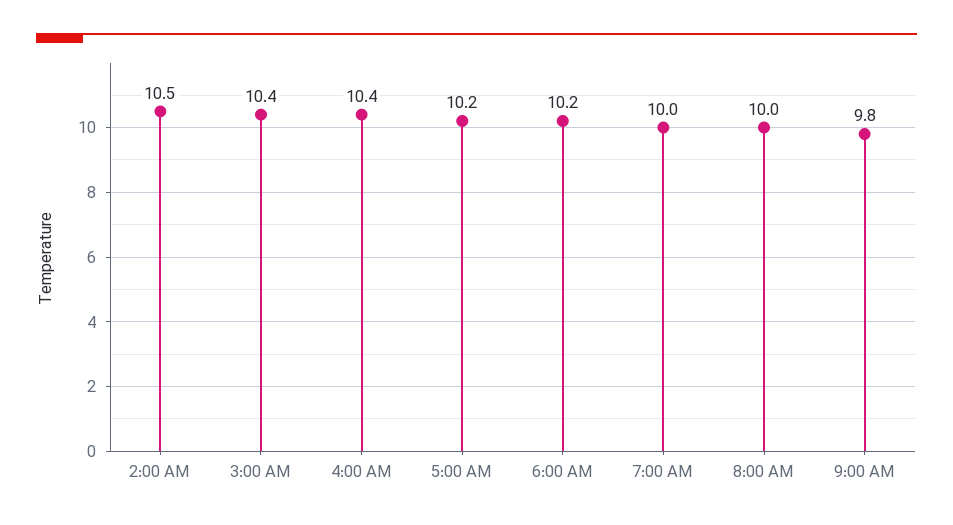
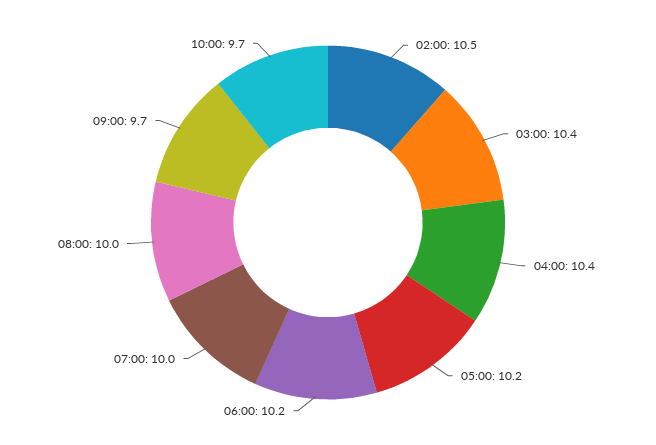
9:00 AM: 9.8 -> 9.7
10:00: none -> 9.7

